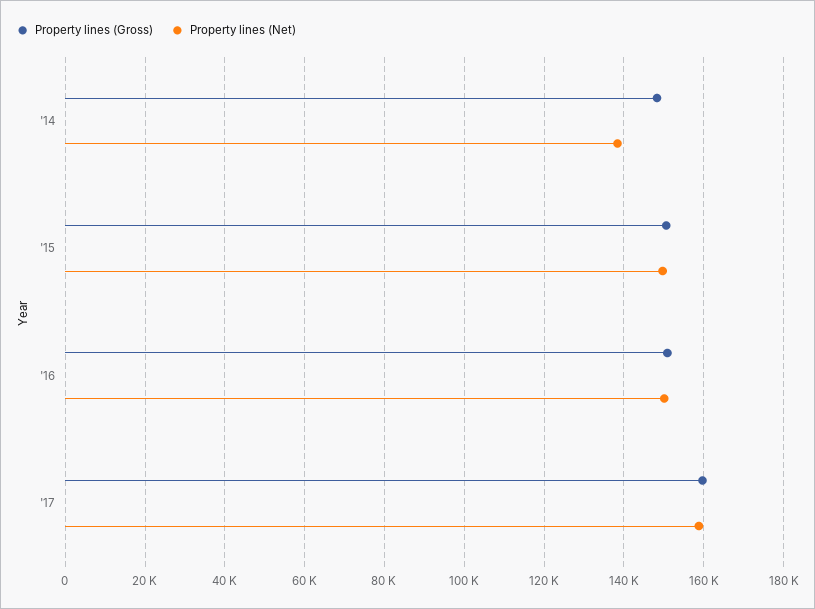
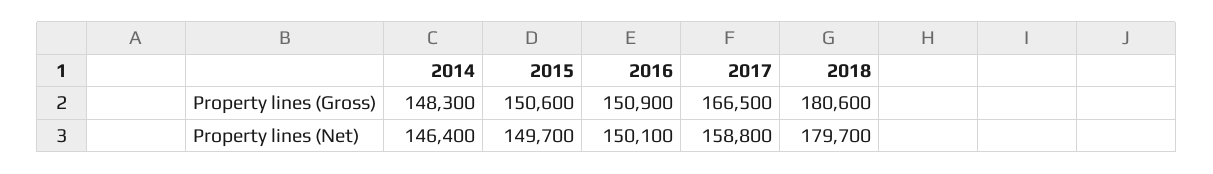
Property lines (Net), '14: 138000 -> 146400
Property lines (Gross), '17: 160000 -> 166500
Property lines (Gross), 2018: none -> 180600
Property lines (Net), 2018: none -> 179700

